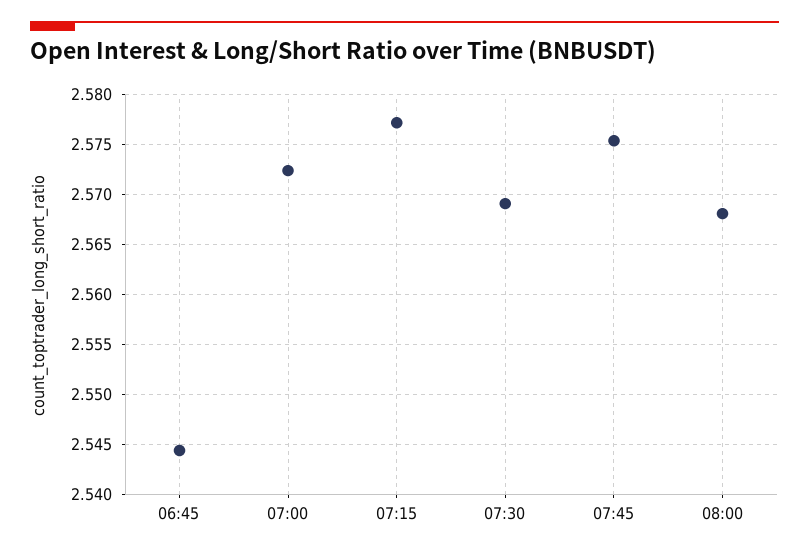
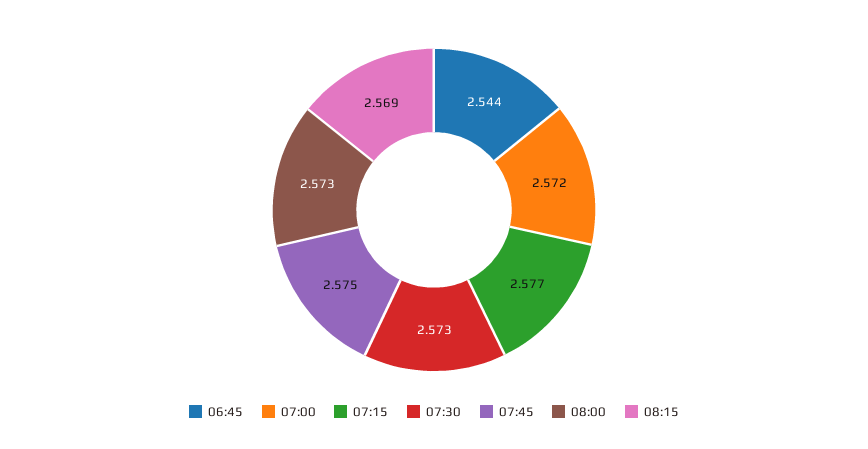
07:30: 2.569 -> 2.573
08:00: 2.568 -> 2.573
08:15: none -> 2.569

